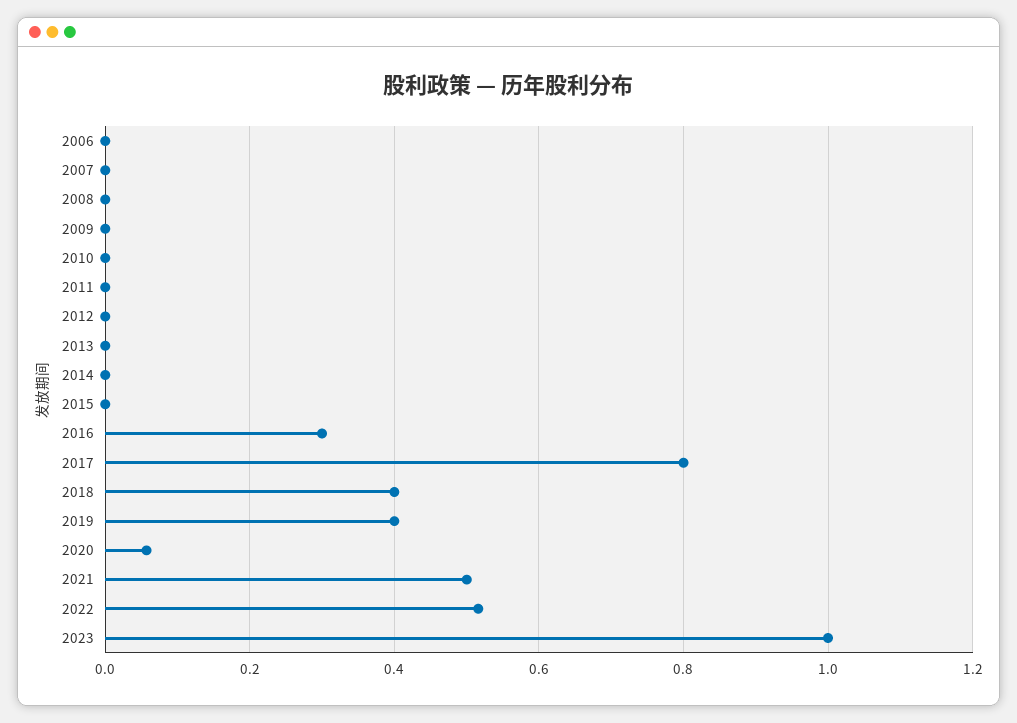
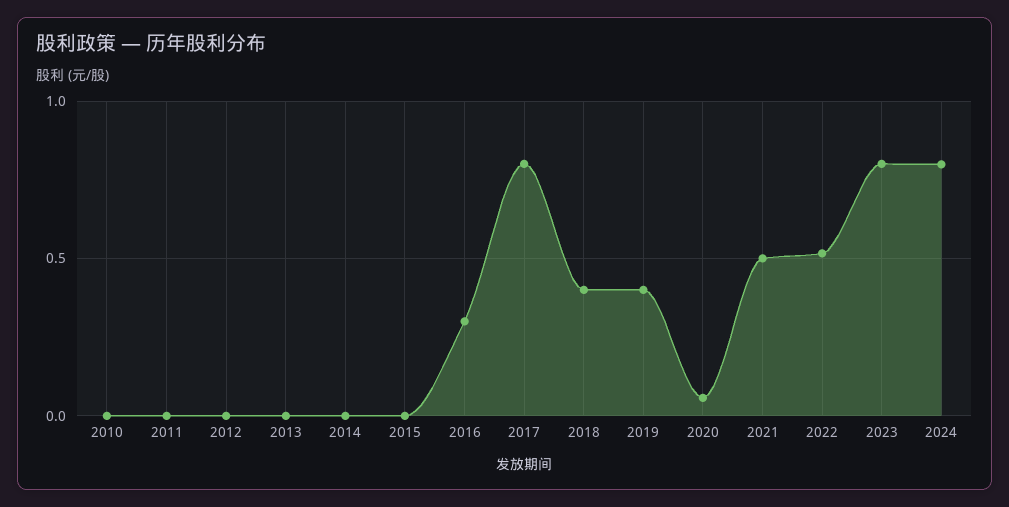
2006: 0 -> none
2007: 0 -> none
2008: 0 -> none
2009: 0 -> none
2023: 1 -> 0.8
2024: none -> 0.8

